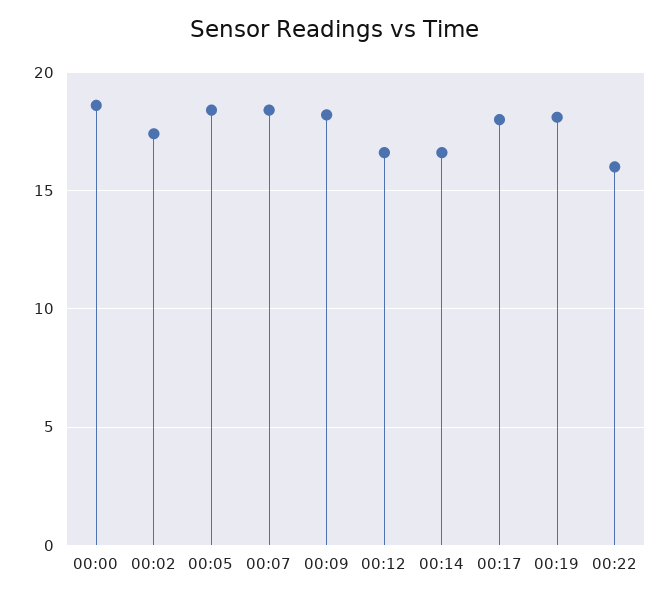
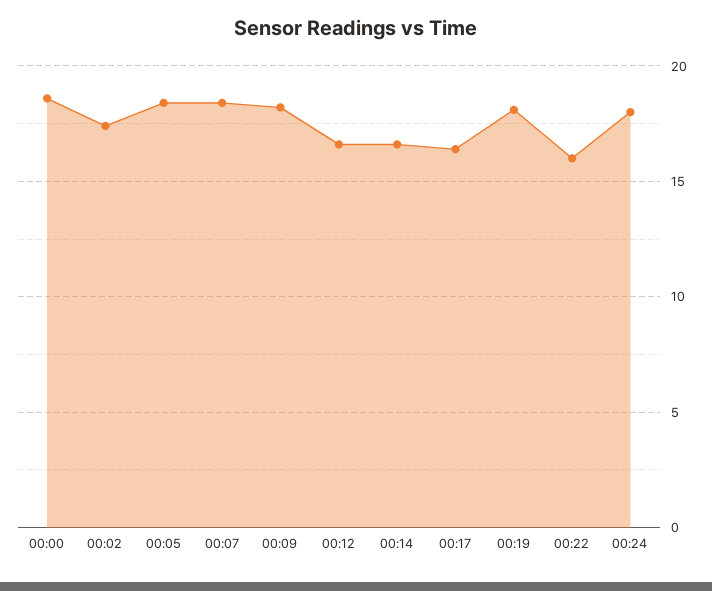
00:17: 18 -> 16.5
00:24: none -> 18

